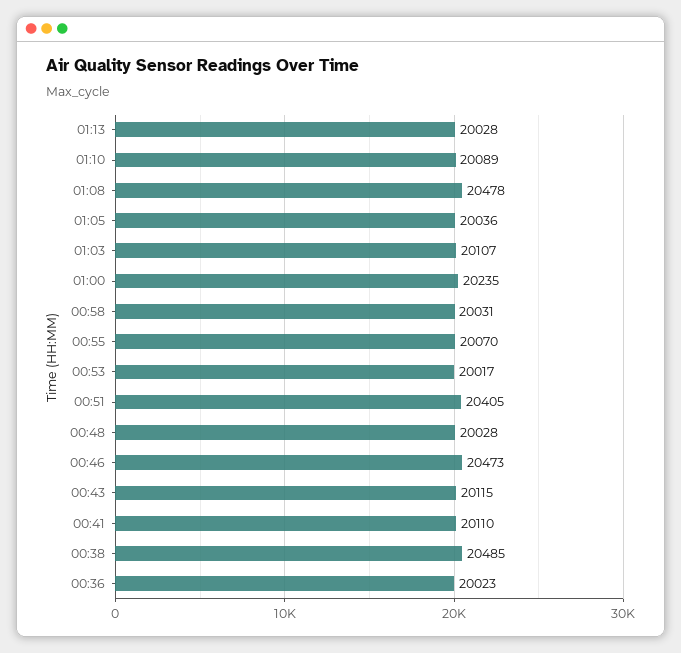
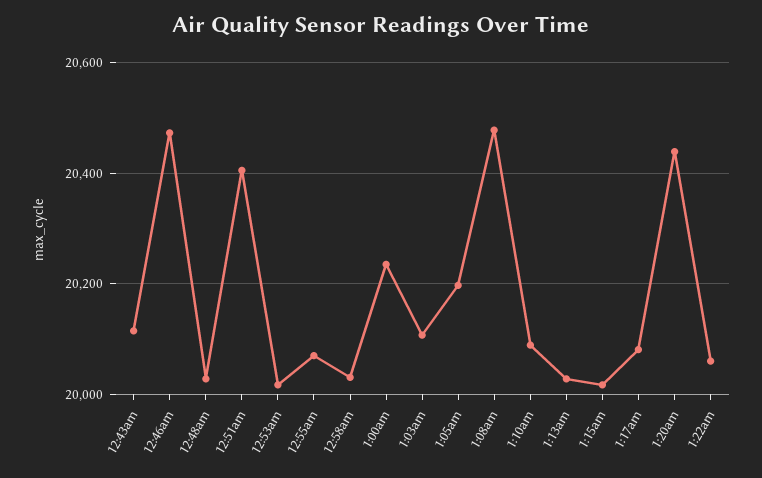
01:05: 20036 -> 20200
00:41: 20110 -> none
00:38: 20485 -> none
00:36: 20023 -> none
1:15am: none -> 20020
1:17am: none -> 20080
1:20am: none -> 20440
1:22am: none -> 20060

